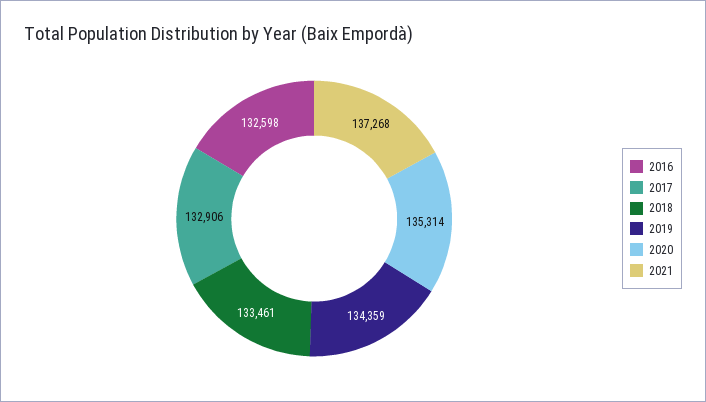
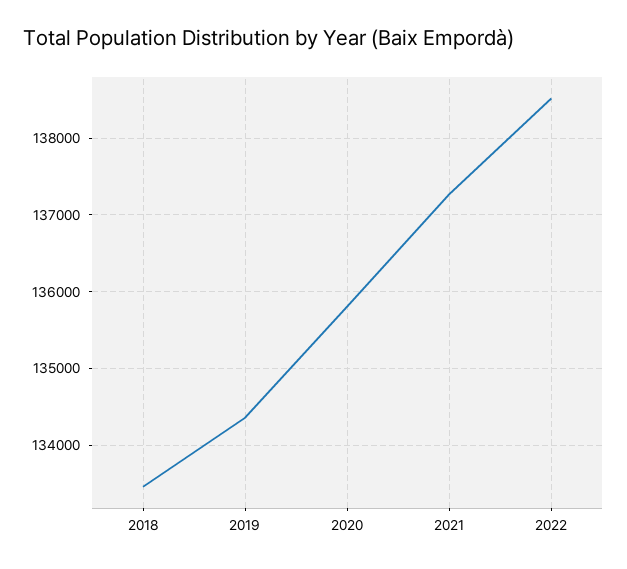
2016: 132598 -> none
2017: 132906 -> none
2020: 135314 -> 135800
2022: none -> 138500

